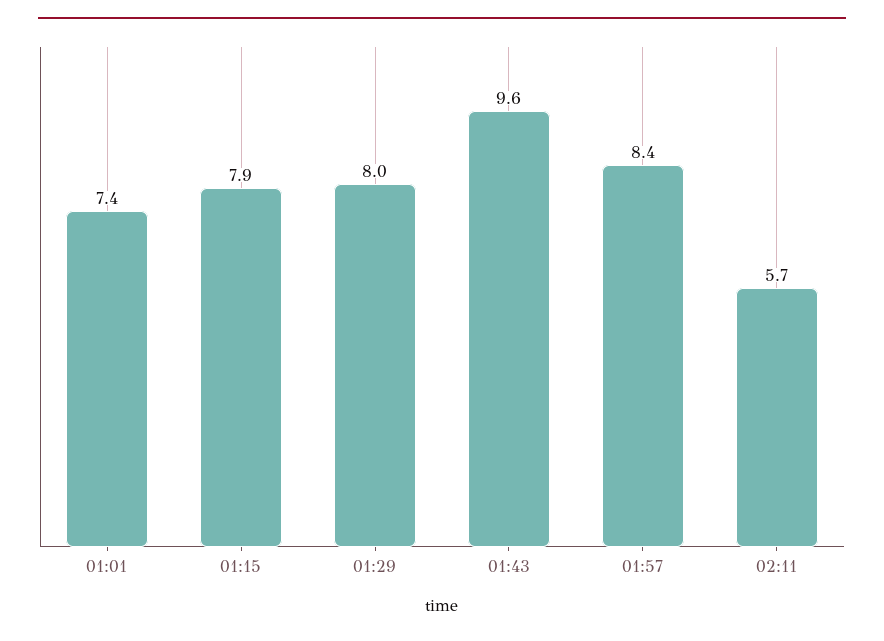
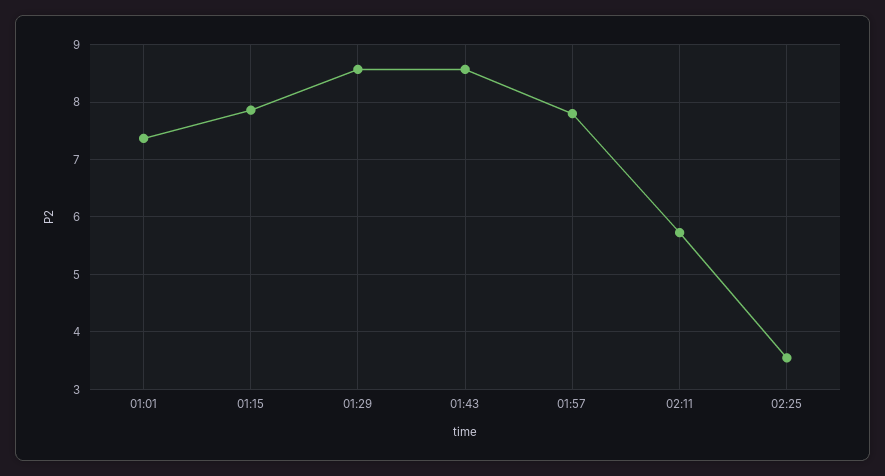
01:29: 8 -> 8.6
01:43: 9.6 -> 8.6
01:57: 8.4 -> 7.8
02:25: none -> 3.6

